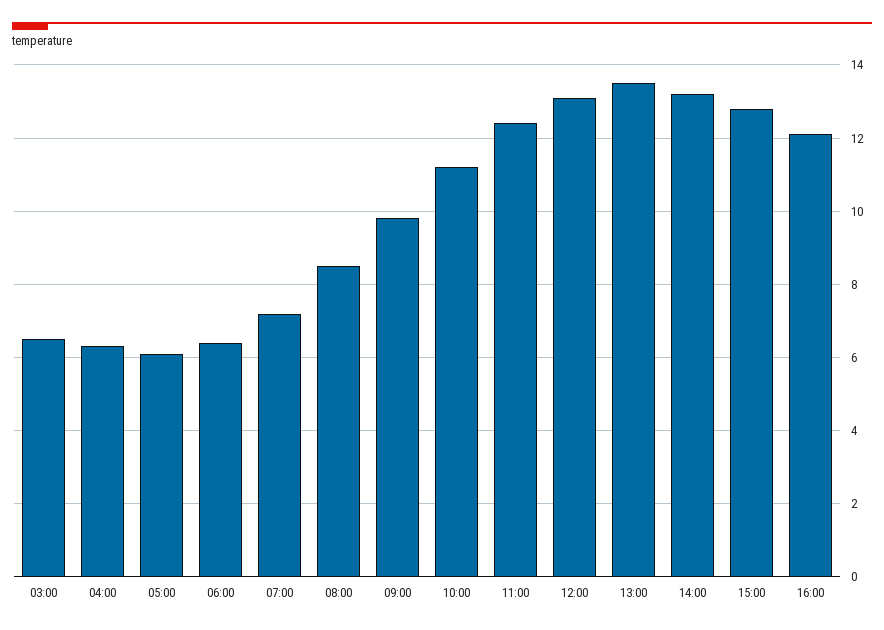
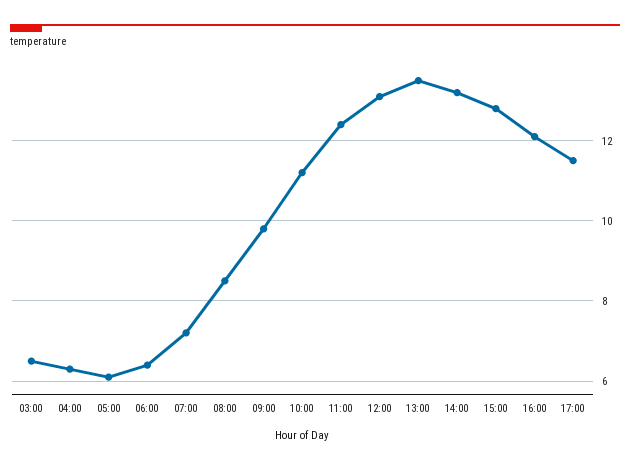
17:00: none -> 11.5

